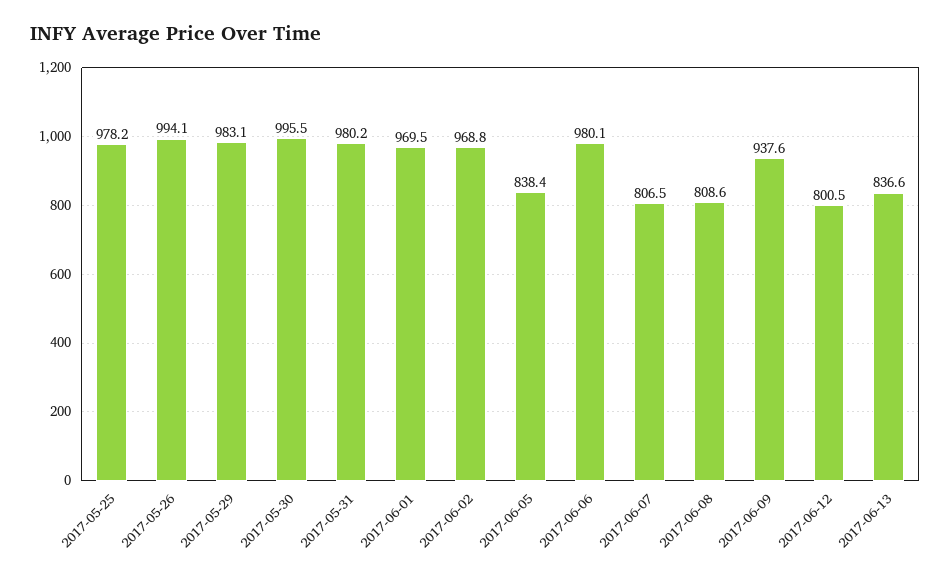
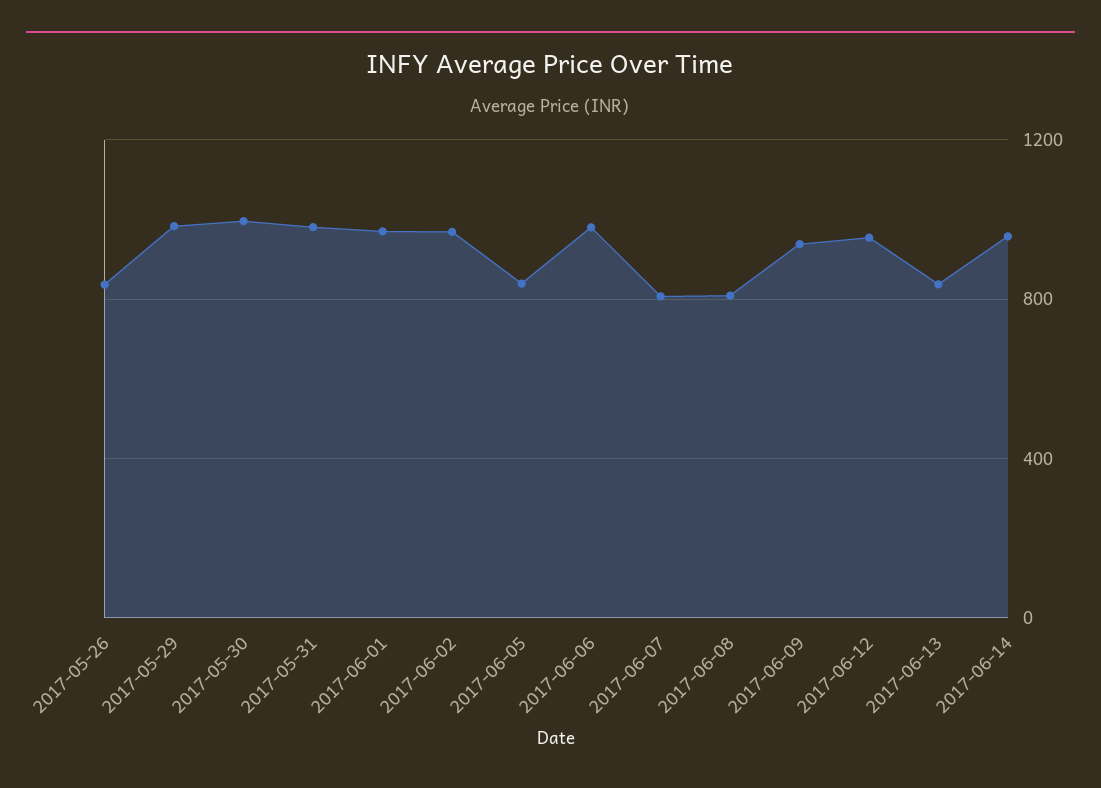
2017-05-25: 978.2 -> none
2017-05-26: 994.1 -> 850
2017-06-12: 800.5 -> 950
2017-06-14: none -> 950

